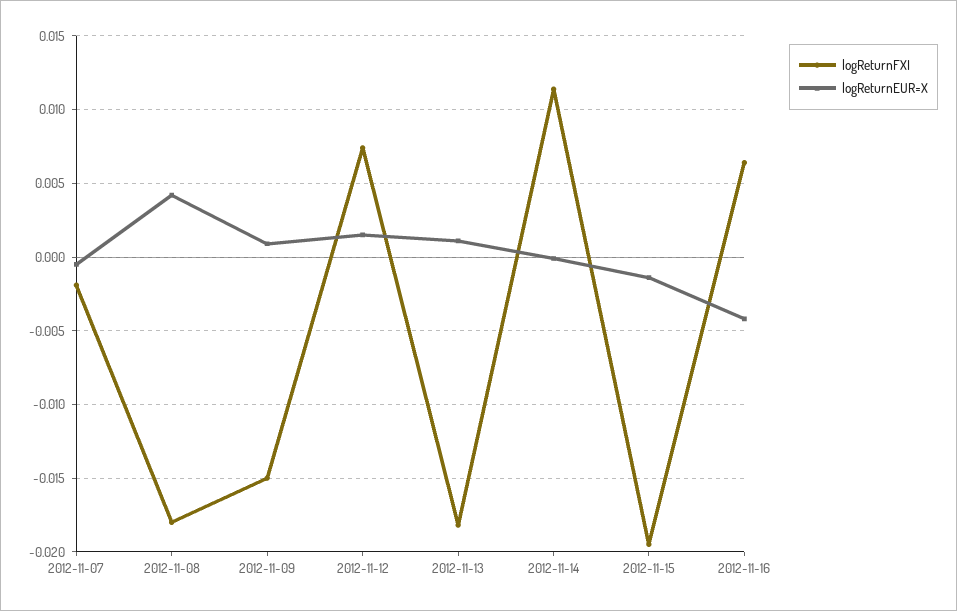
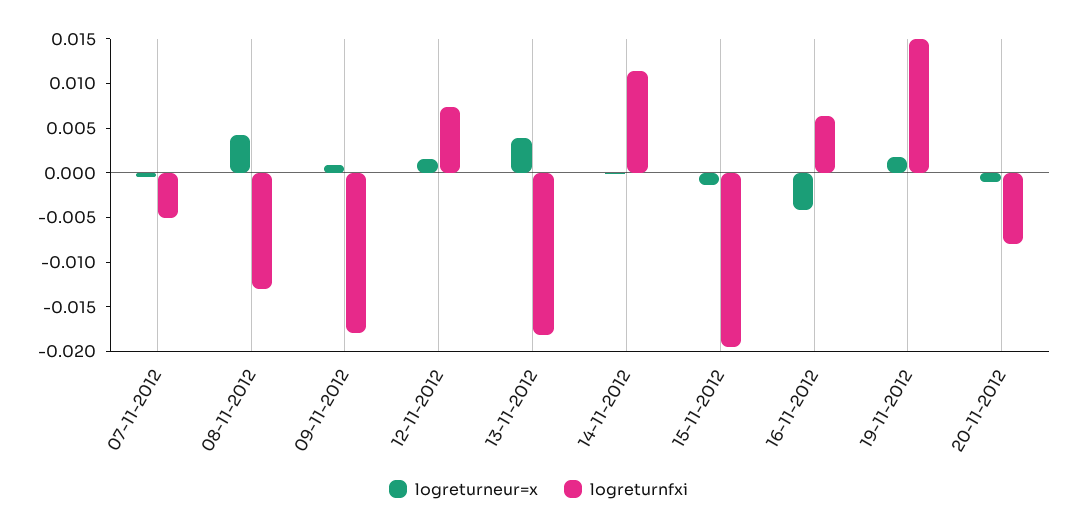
logReturnFXI, 2012-11-07: -0.002 -> -0.005
logReturnFXI, 2012-11-08: -0.018 -> -0.013
logReturnFXI, 2012-11-09: -0.015 -> -0.018
logReturnEUR=X, 2012-11-13: 0.001 -> 0.004
logReturnEUR=X, 19-11-2012: none -> 0.002
logReturnFXI, 19-11-2012: none -> 0.015
logReturnEUR=X, 20-11-2012: none -> -0.001
logReturnFXI, 20-11-2012: none -> -0.008

